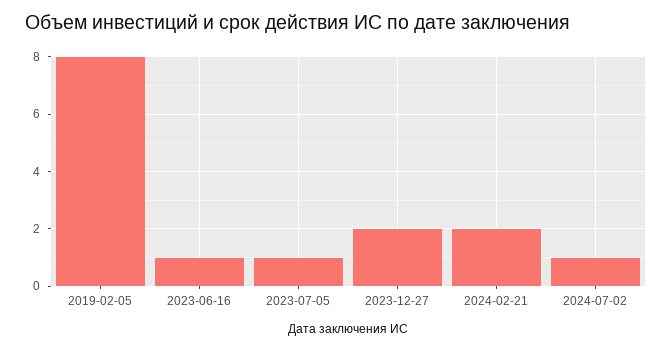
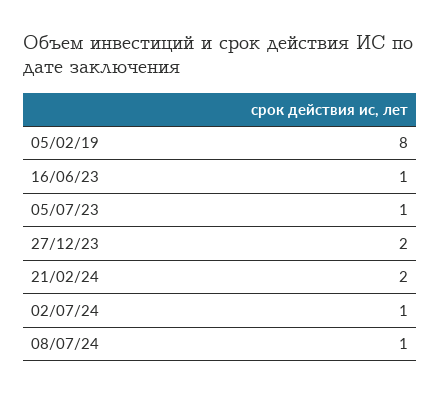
08/07/24: none -> 1

